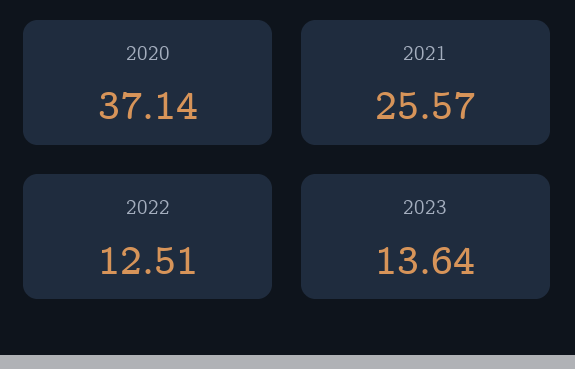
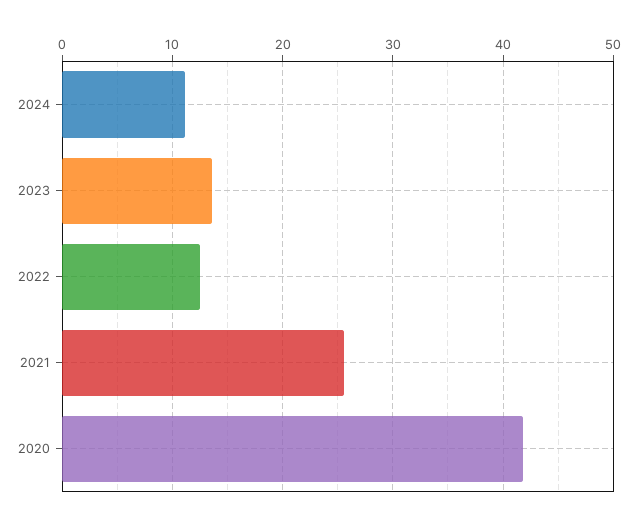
2020: 37.14 -> 42
2024: none -> 11

